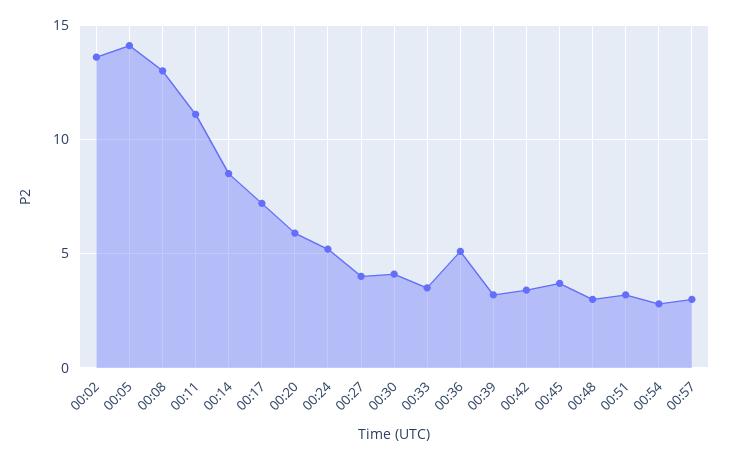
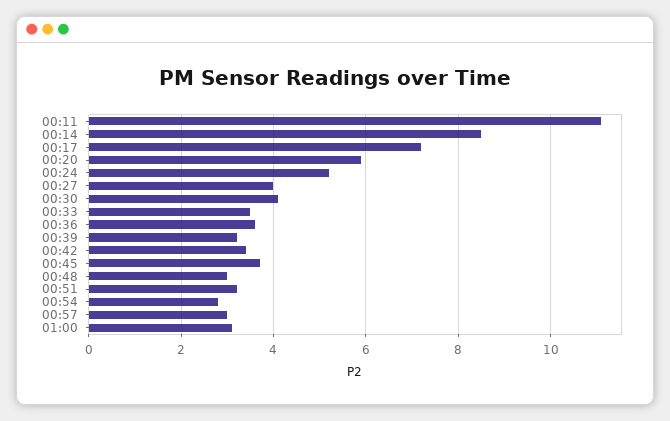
00:02: 13.5 -> none
00:05: 14 -> none
00:08: 13 -> none
00:36: 5 -> 3.5
01:00: none -> 3

